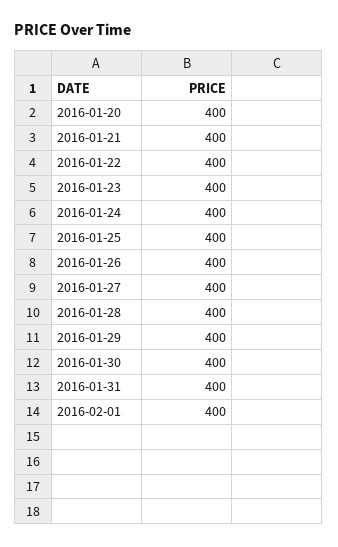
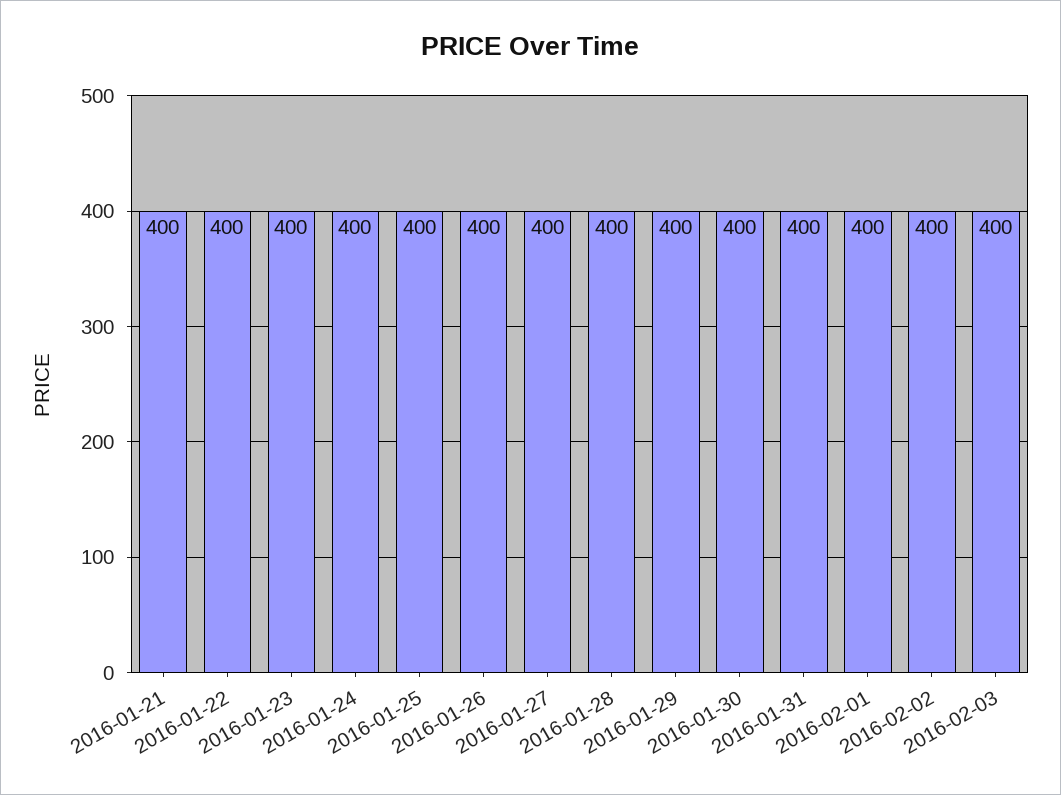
2016-01-20: 400 -> none
2016-02-02: none -> 400
2016-02-03: none -> 400

